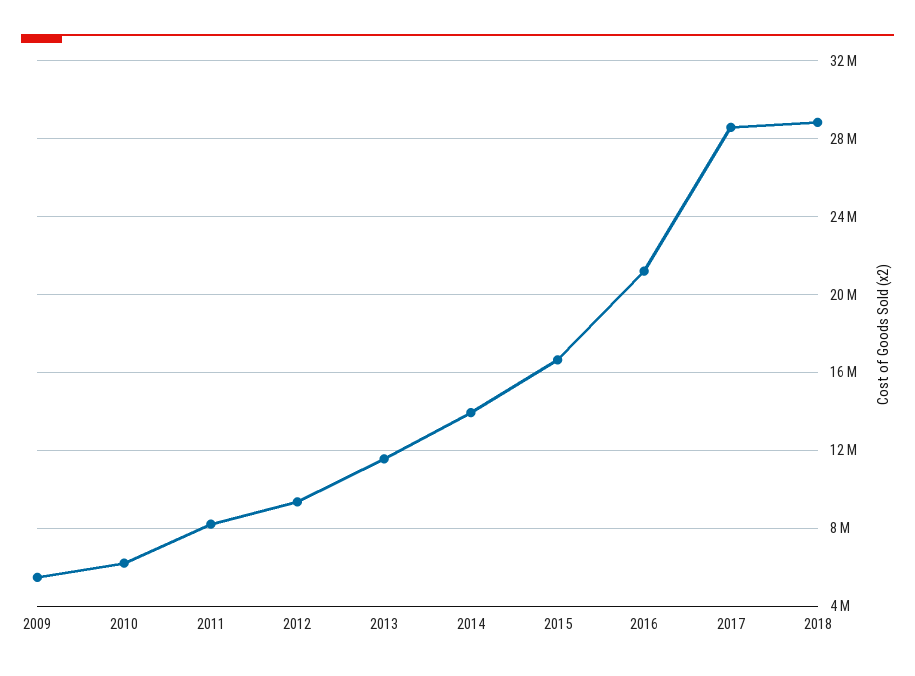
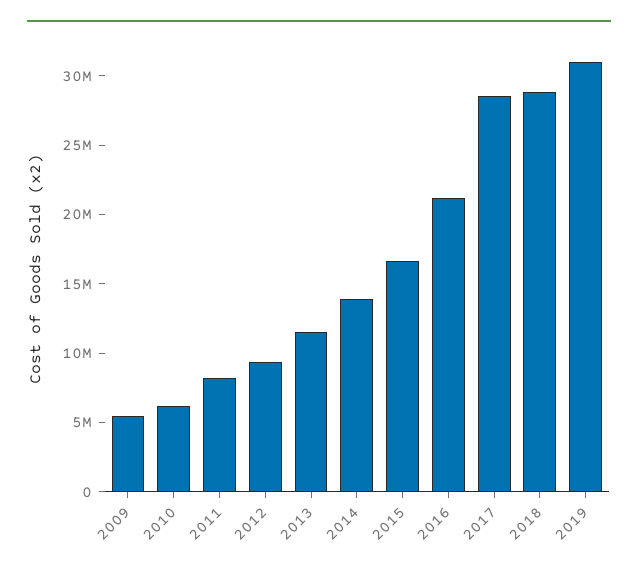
2019: none -> 31000000

